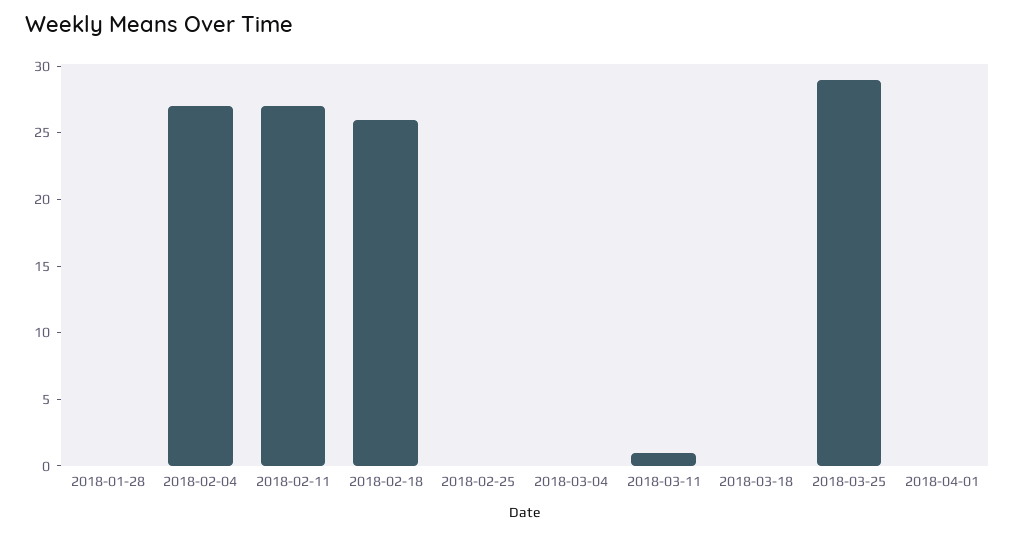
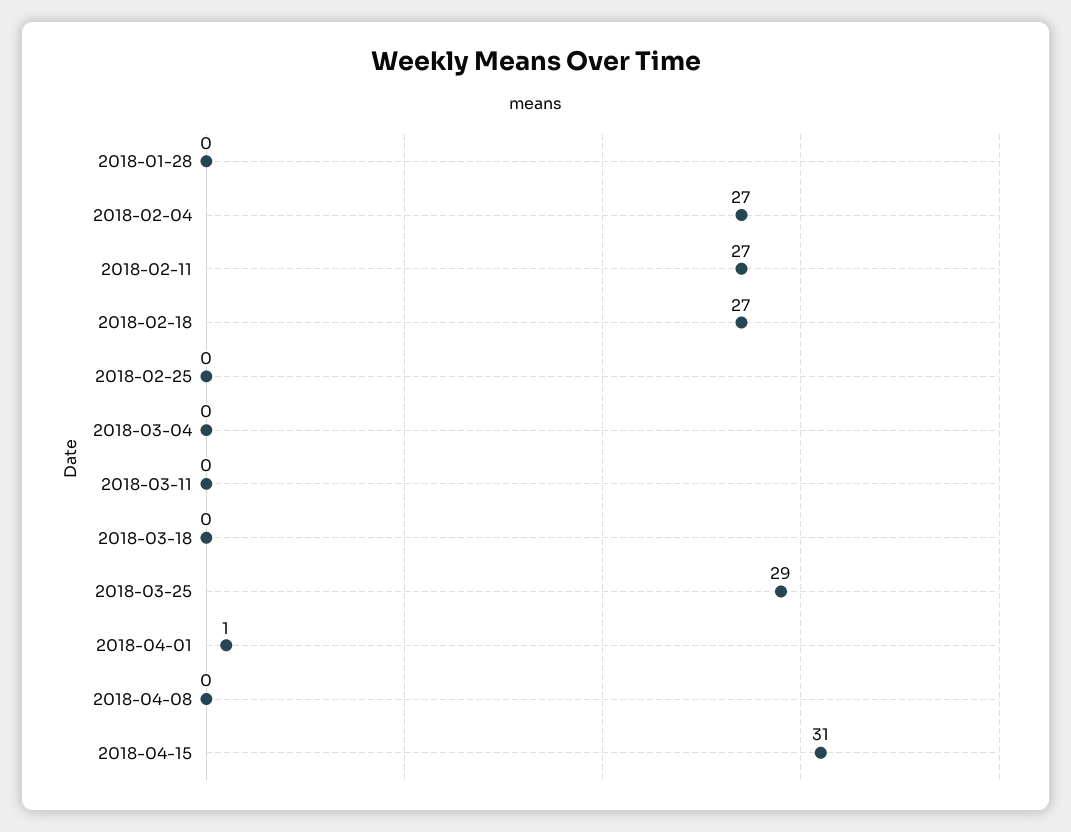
2018-02-18: 26 -> 27
2018-03-11: 1 -> 0
2018-04-01: 0 -> 1
2018-04-08: none -> 0
2018-04-15: none -> 31

